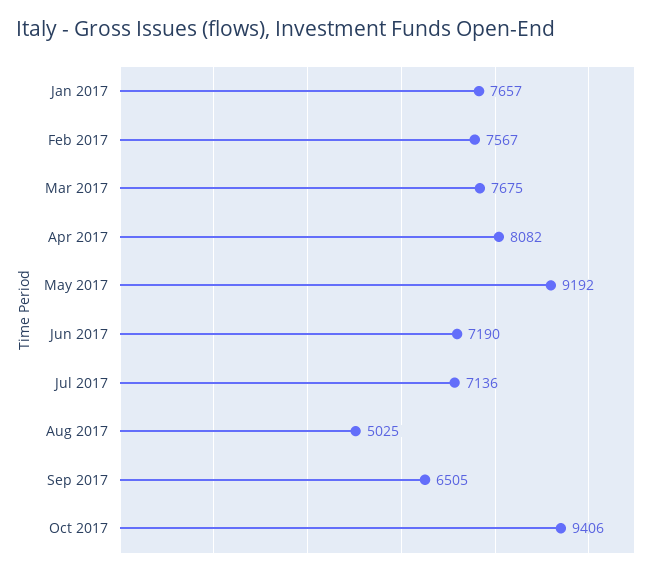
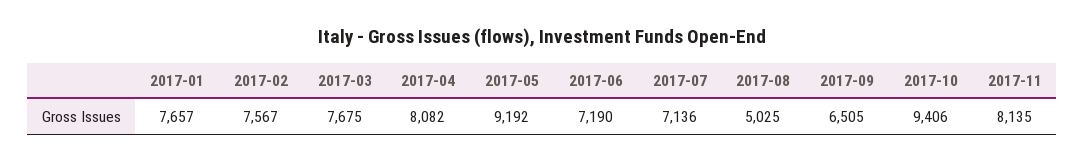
2017-11: none -> 8135

